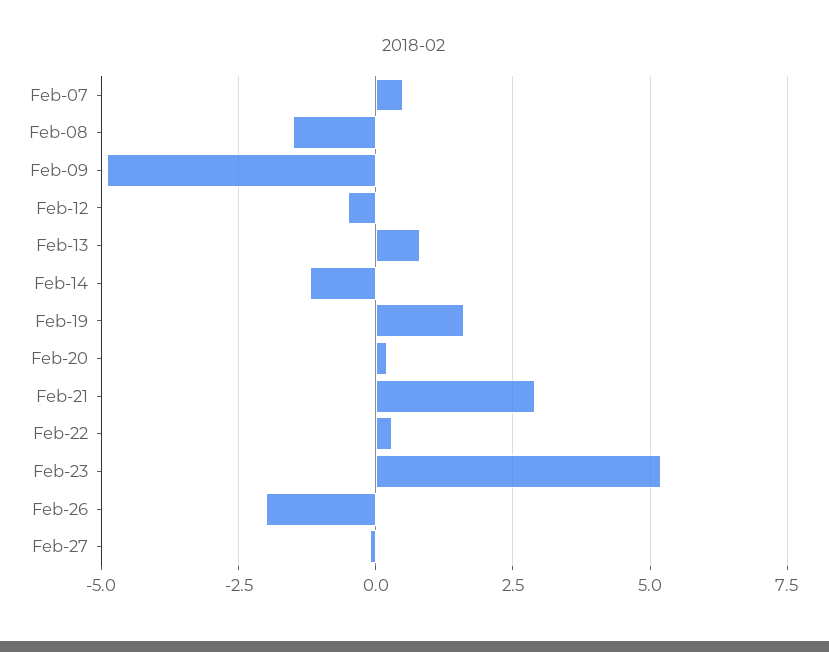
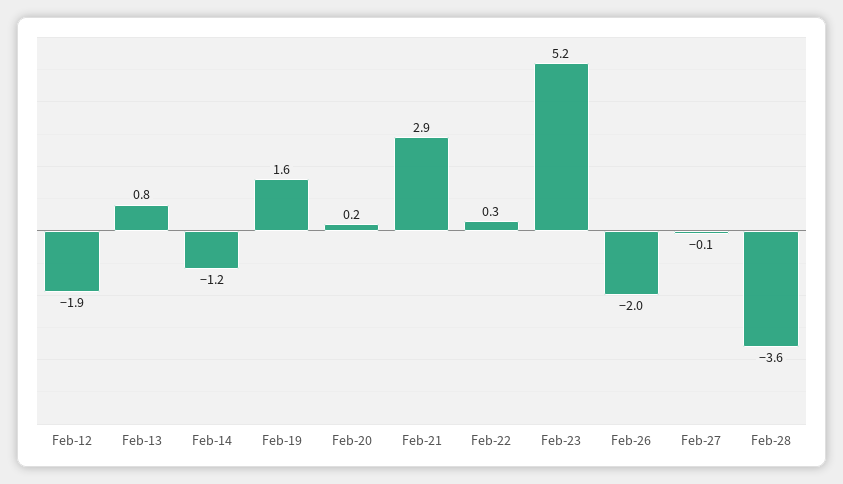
Feb-07: 0.5 -> none
Feb-08: -1.5 -> none
Feb-09: -5 -> none
Feb-12: -0.5 -> -1.9
Feb-28: none -> -3.6

